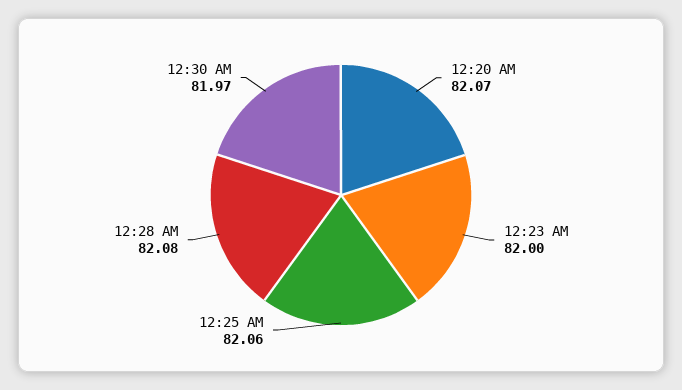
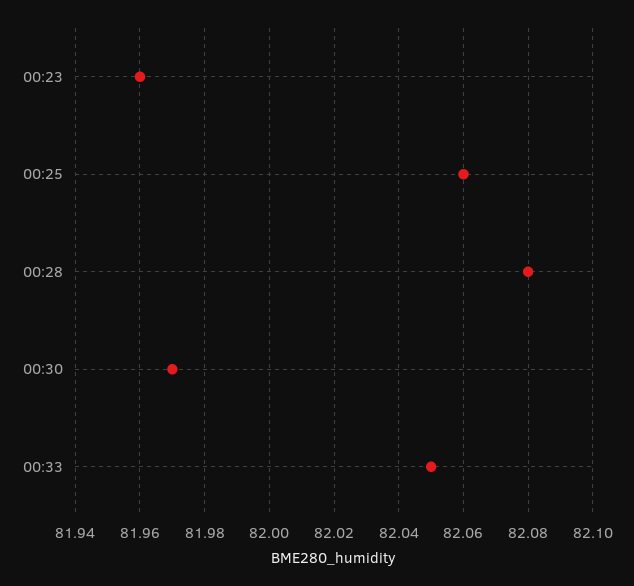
12:20 AM: 82.07 -> none
12:23 AM: 82 -> 81.96
00:33: none -> 82.05

